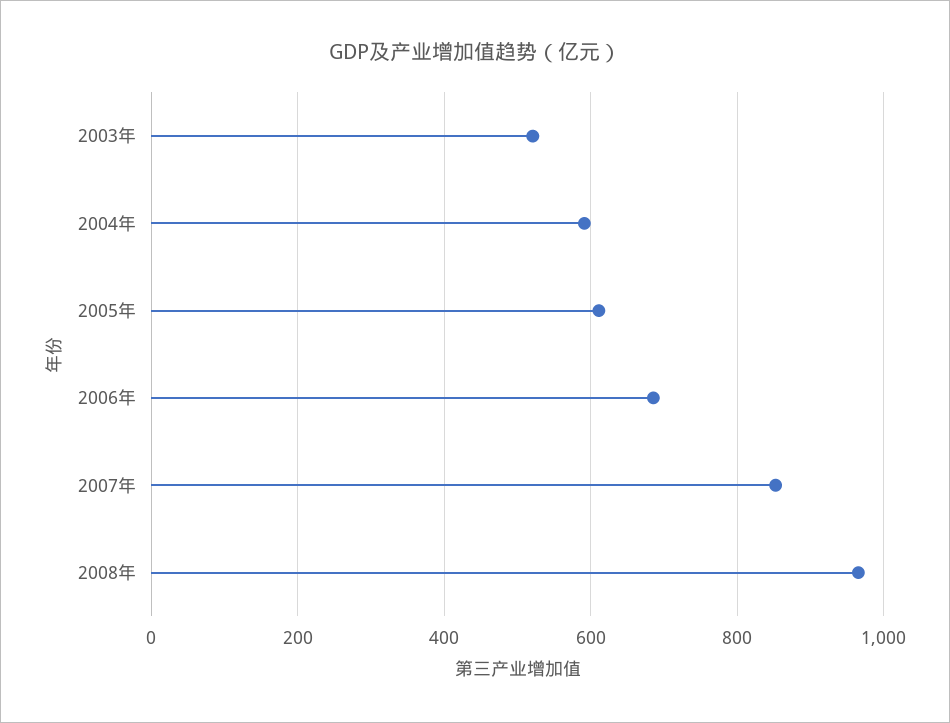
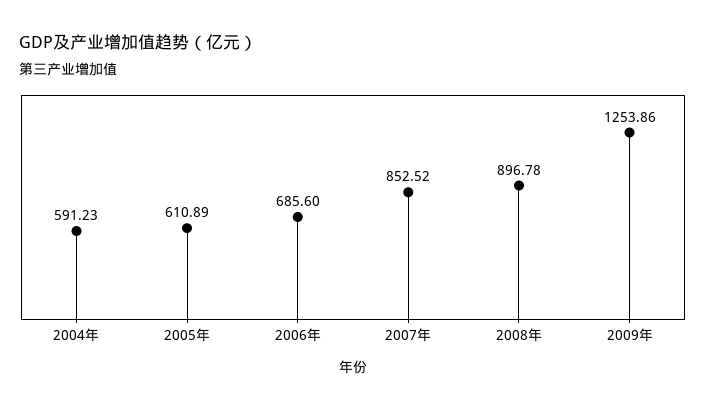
2003年: 520 -> none
2008年: 960 -> 896.78
2009年: none -> 1253.86

